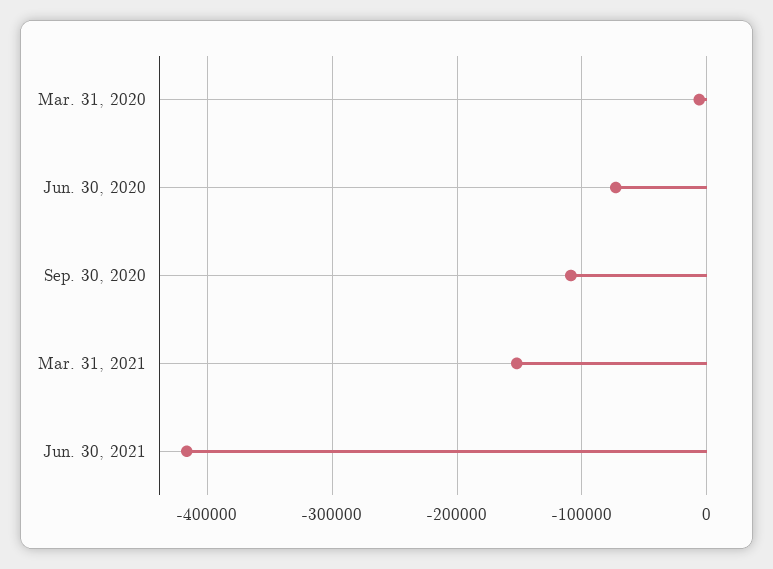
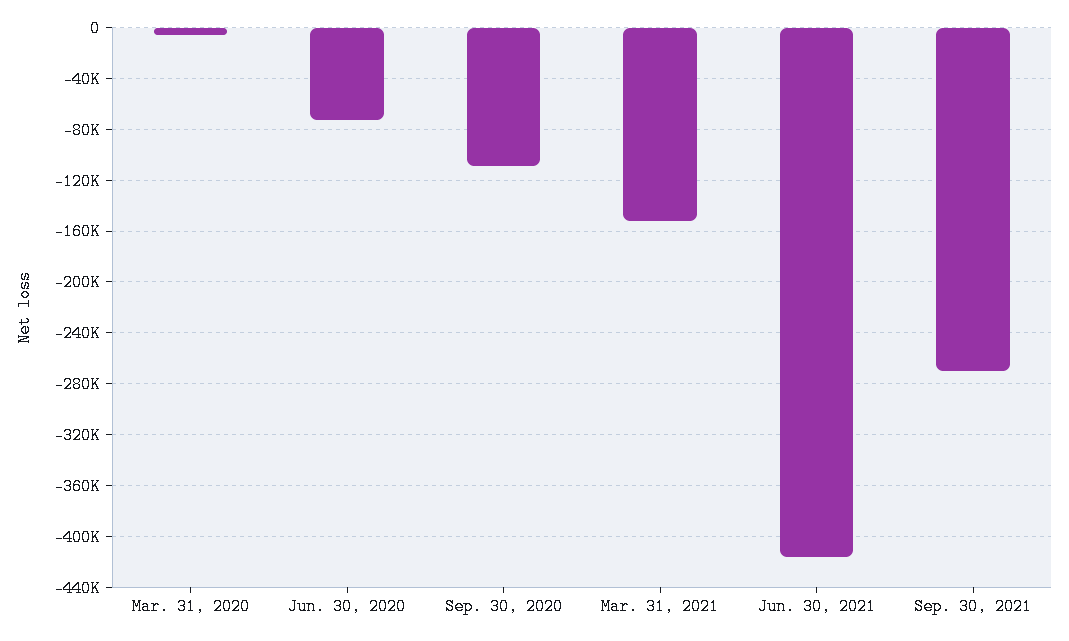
Sep. 30, 2021: none -> -270000

